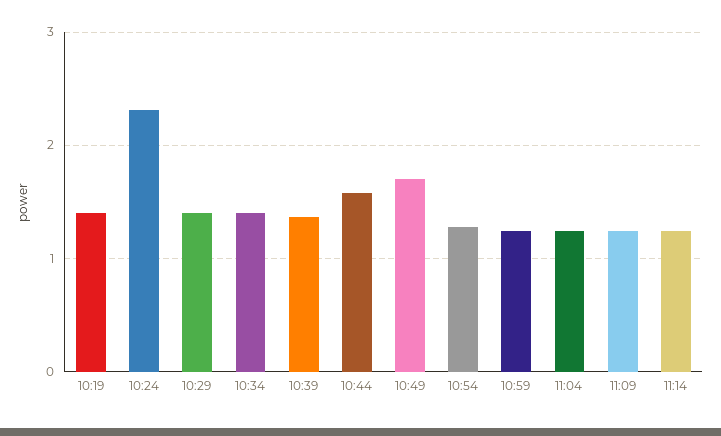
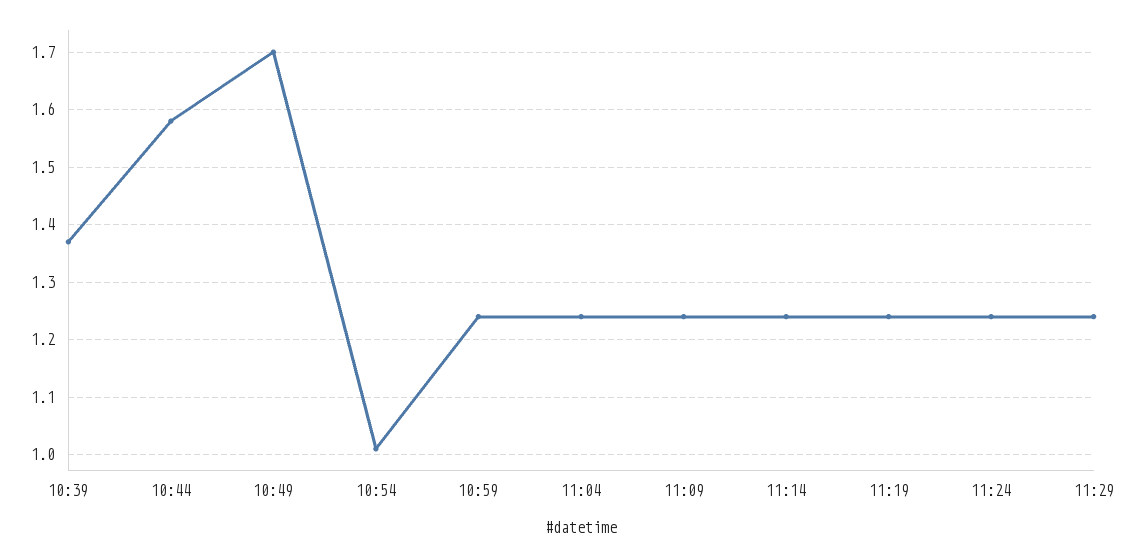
10:19: 1.4 -> none
10:24: 2.3 -> none
10:29: 1.4 -> none
10:34: 1.4 -> none
10:54: 1.3 -> 1
11:19: none -> 1.25
11:24: none -> 1.25
11:29: none -> 1.25

